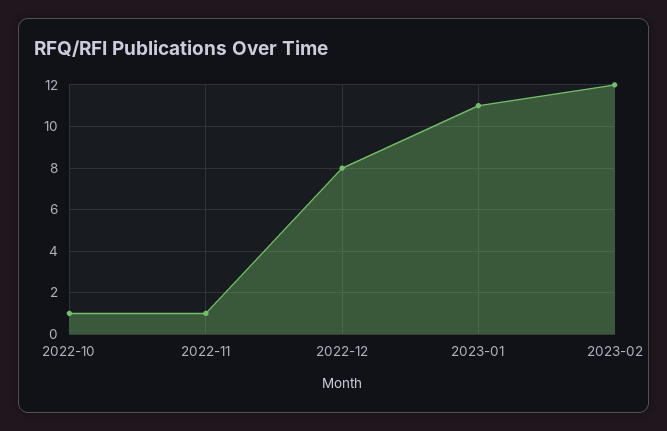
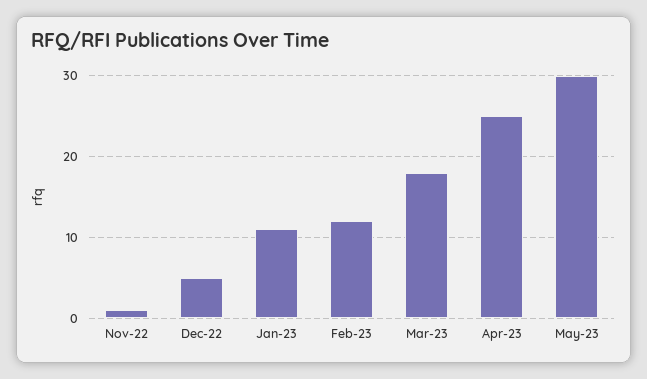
2022-10: 1 -> none
2022-12: 8 -> 5
Mar-23: none -> 18
Apr-23: none -> 25
May-23: none -> 30

